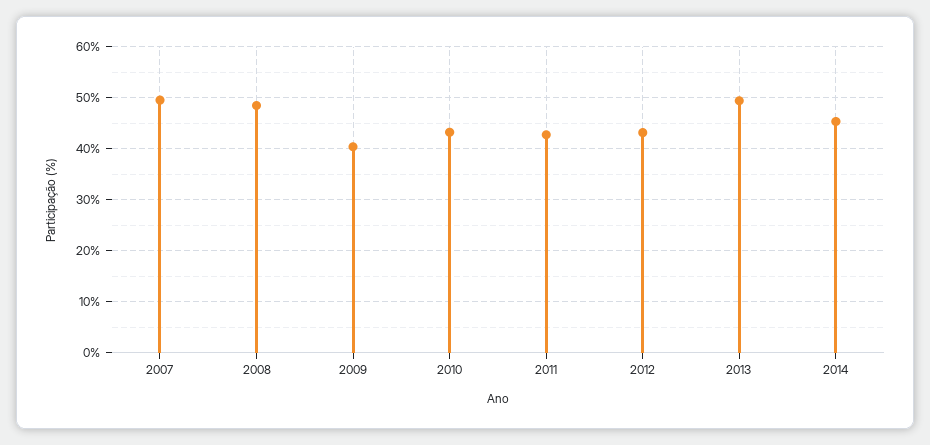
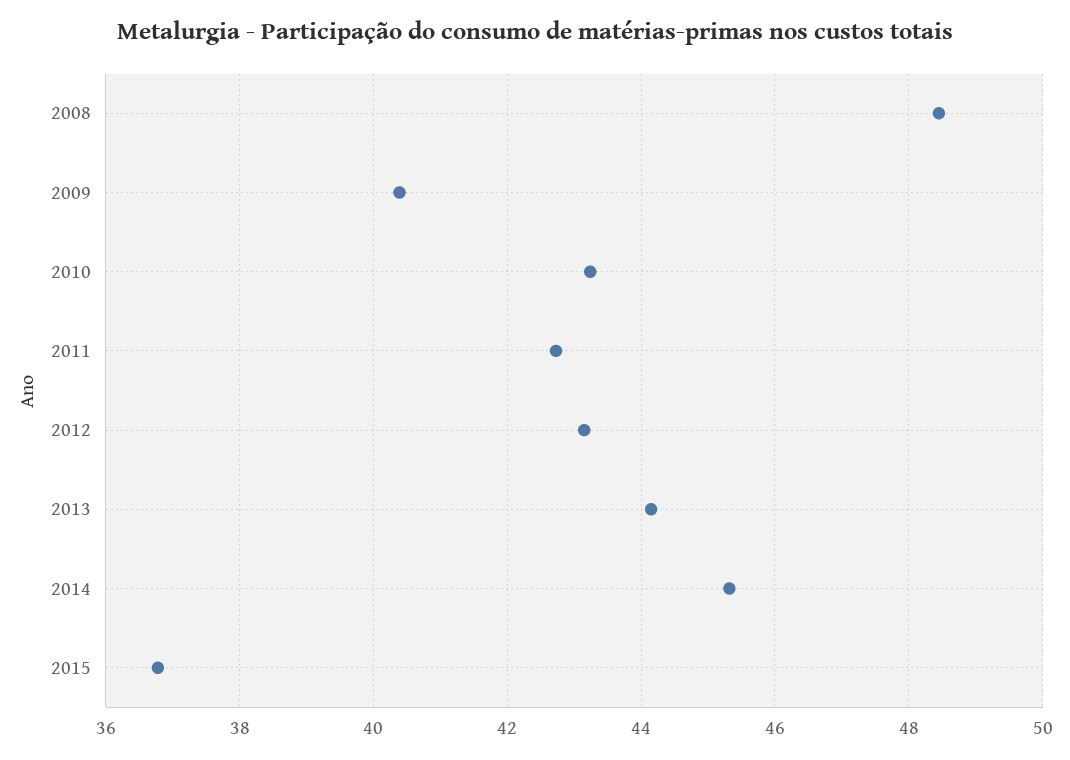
2007: 50 -> none
2013: 50 -> 44.2
2015: none -> 36.8

